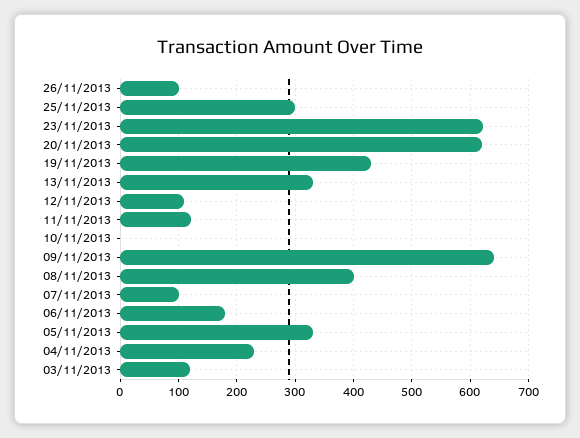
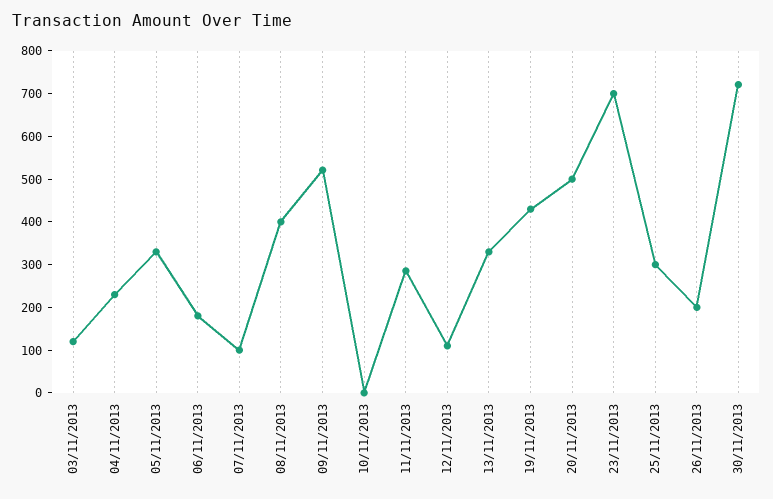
26/11/2013: 100 -> 200
23/11/2013: 620 -> 700
20/11/2013: 620 -> 500
11/11/2013: 120 -> 280
09/11/2013: 640 -> 520
30/11/2013: none -> 720

